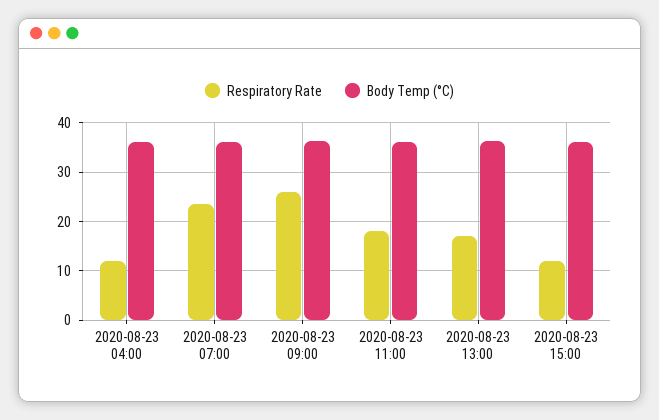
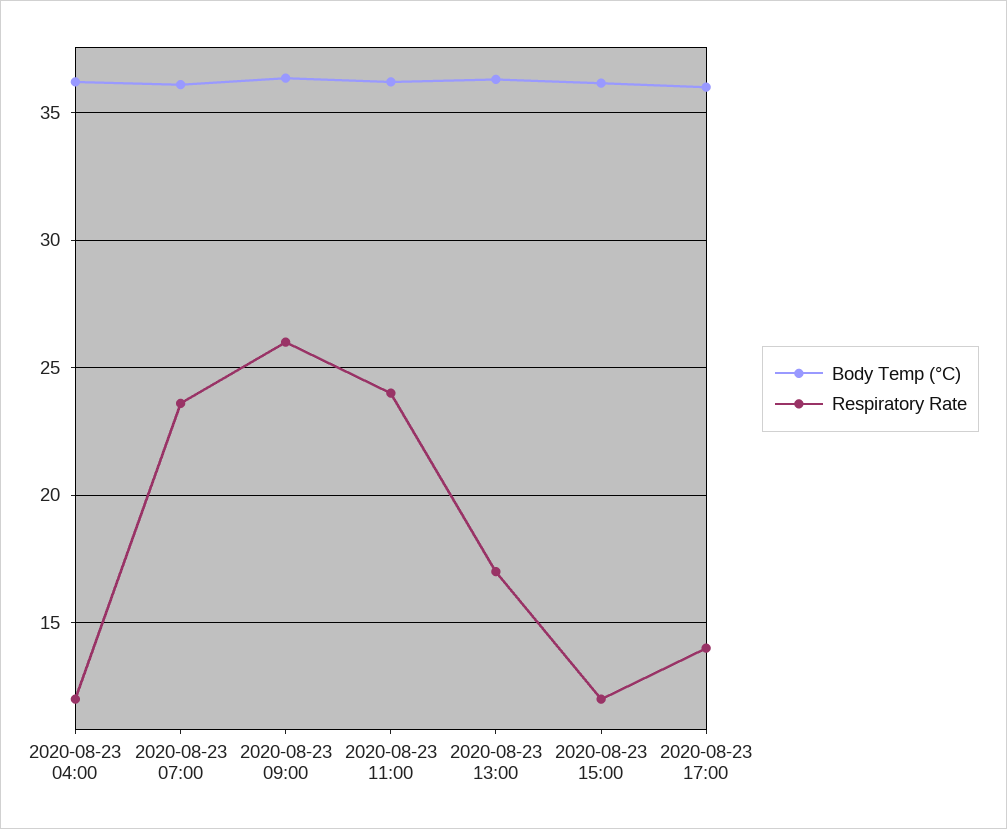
Respiratory Rate, 2020-08-23 11:00: 18 -> 24
Body Temp (°C), 2020-08-23 17:00: none -> 36
Respiratory Rate, 2020-08-23 17:00: none -> 14

